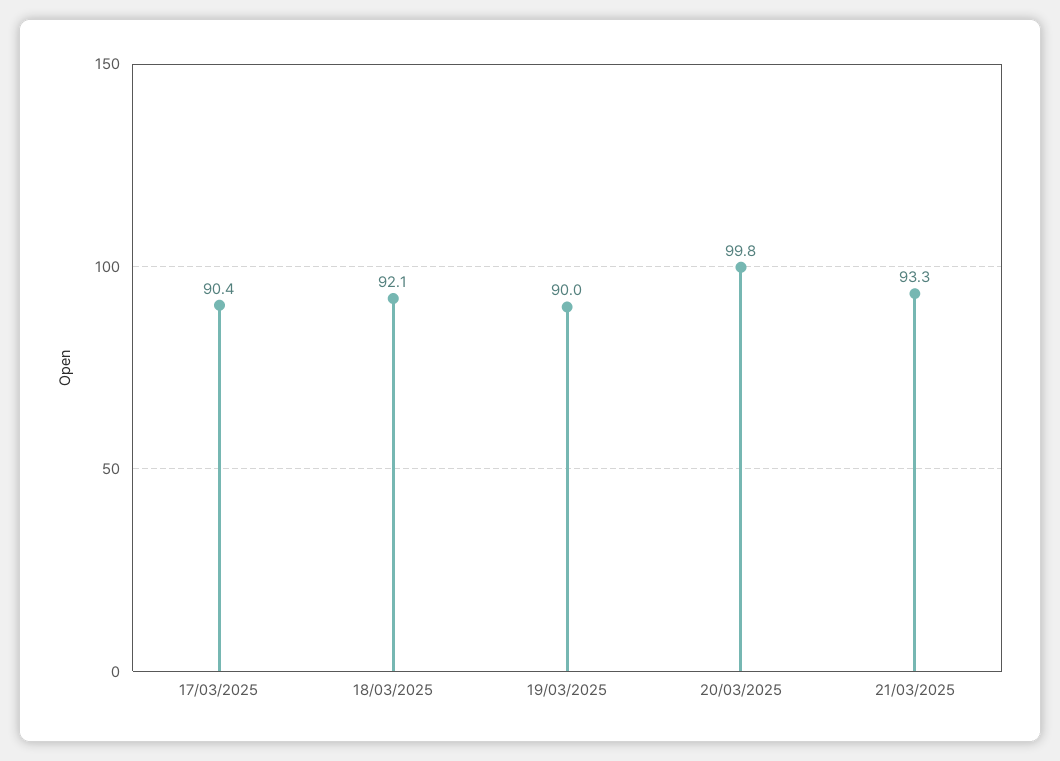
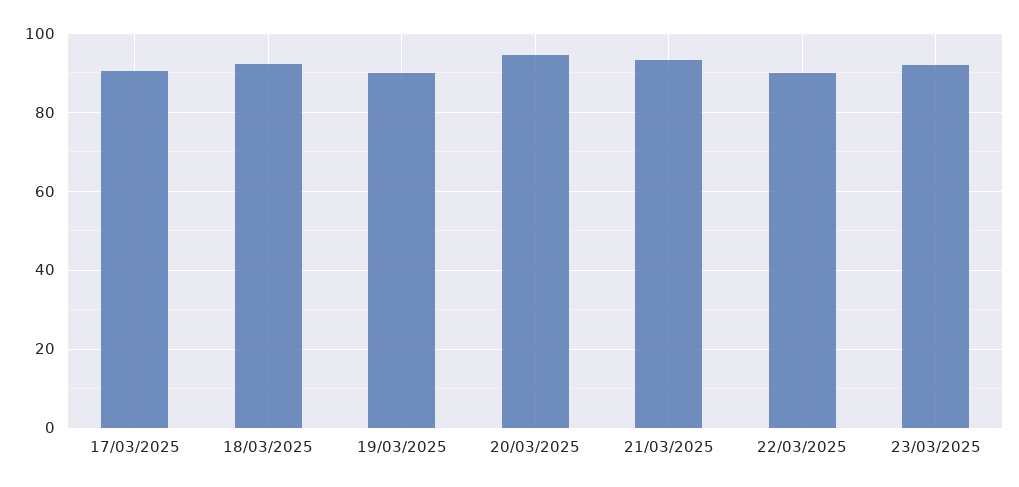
20/03/2025: 99.8 -> 94
22/03/2025: none -> 90
23/03/2025: none -> 92

